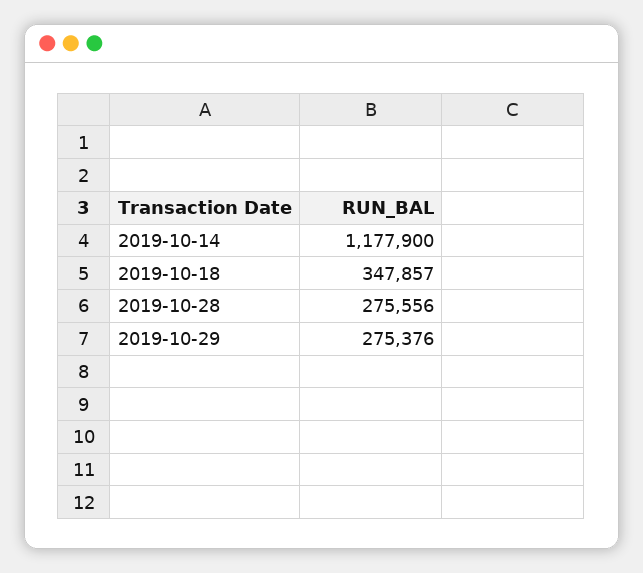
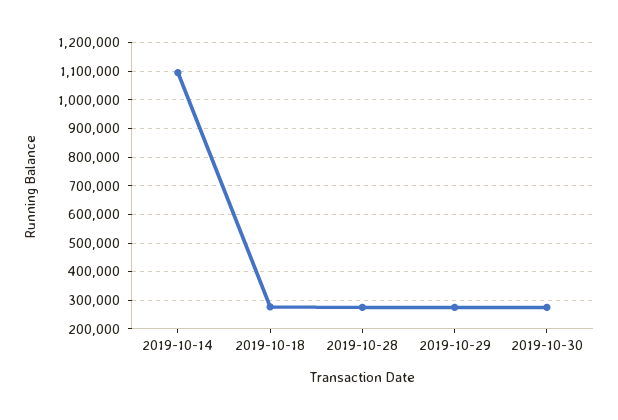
2019-10-14: 1177900 -> 1100000
2019-10-18: 347857 -> 275000
2019-10-30: none -> 275000

